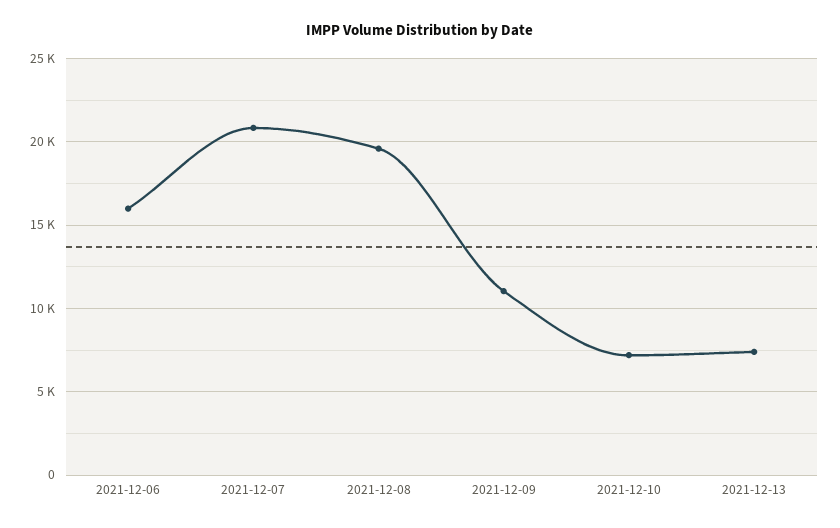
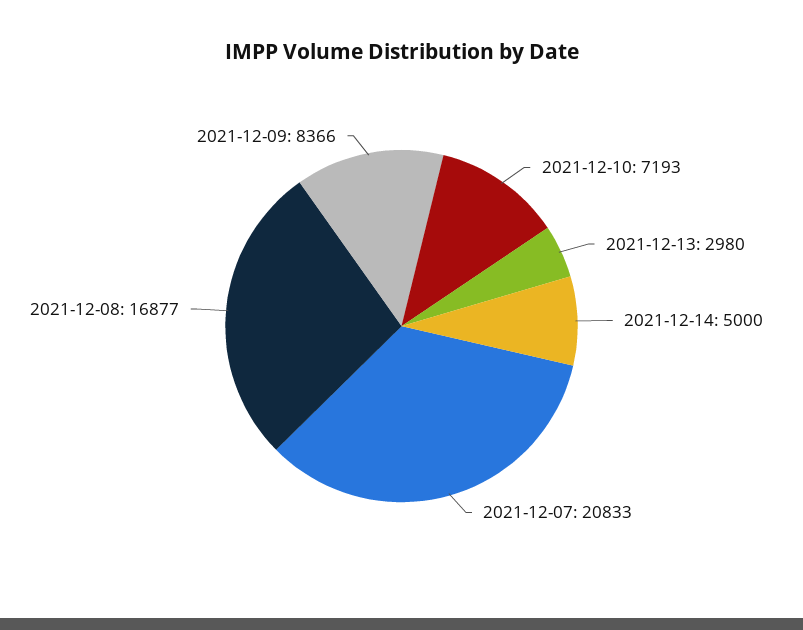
2021-12-06: 16000 -> none
2021-12-08: 19500 -> 16877
2021-12-09: 11000 -> 8366
2021-12-13: 7500 -> 2980
2021-12-14: none -> 5000

